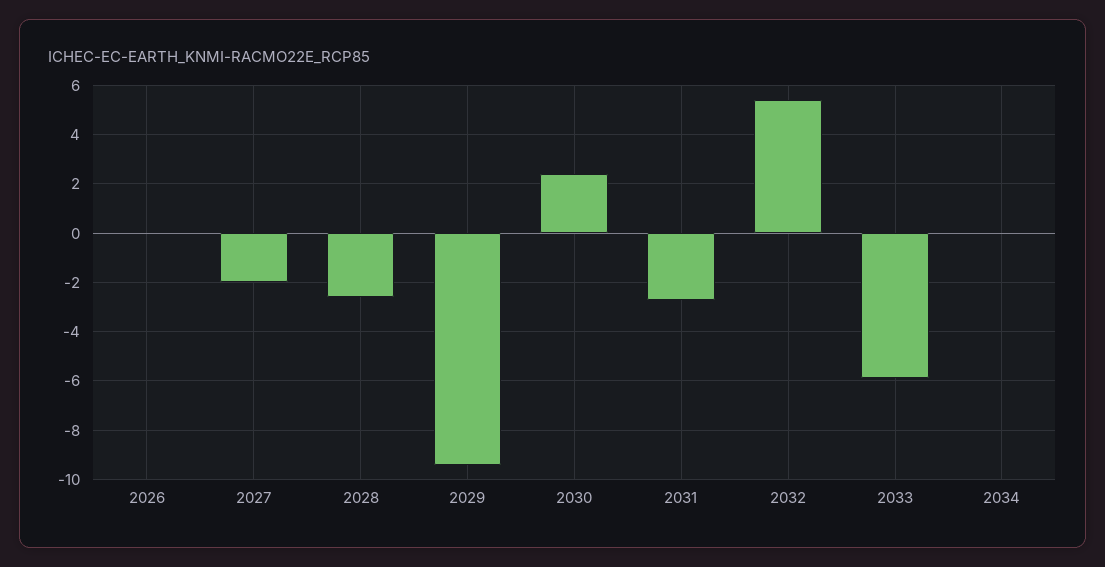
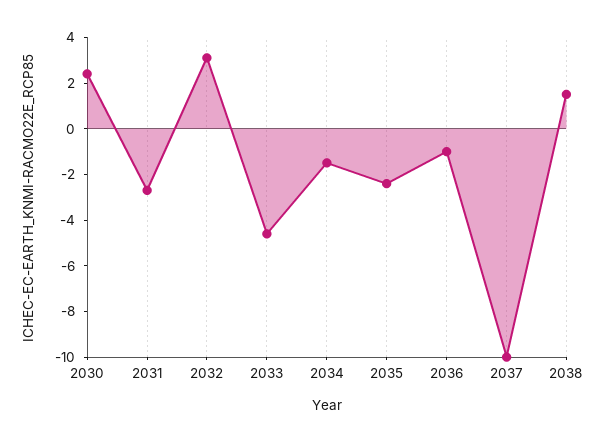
2026: 0 -> none
2027: -2 -> none
2028: -2.5 -> none
2029: -9.5 -> none
2032: 5.5 -> 3
2033: -6 -> -4.5
2034: 0 -> -1.5
2035: none -> -2.5
2036: none -> -1
2037: none -> -10
2038: none -> 1.5

